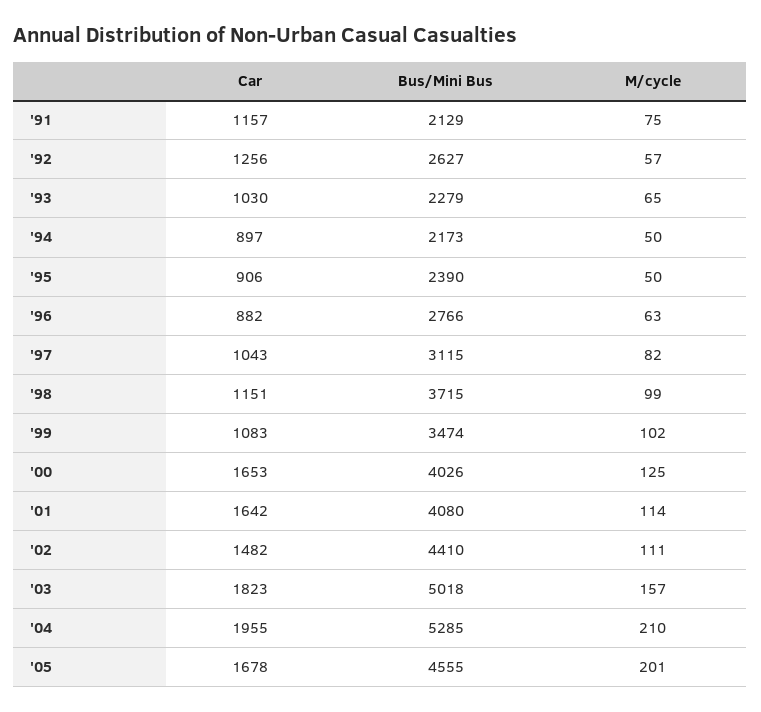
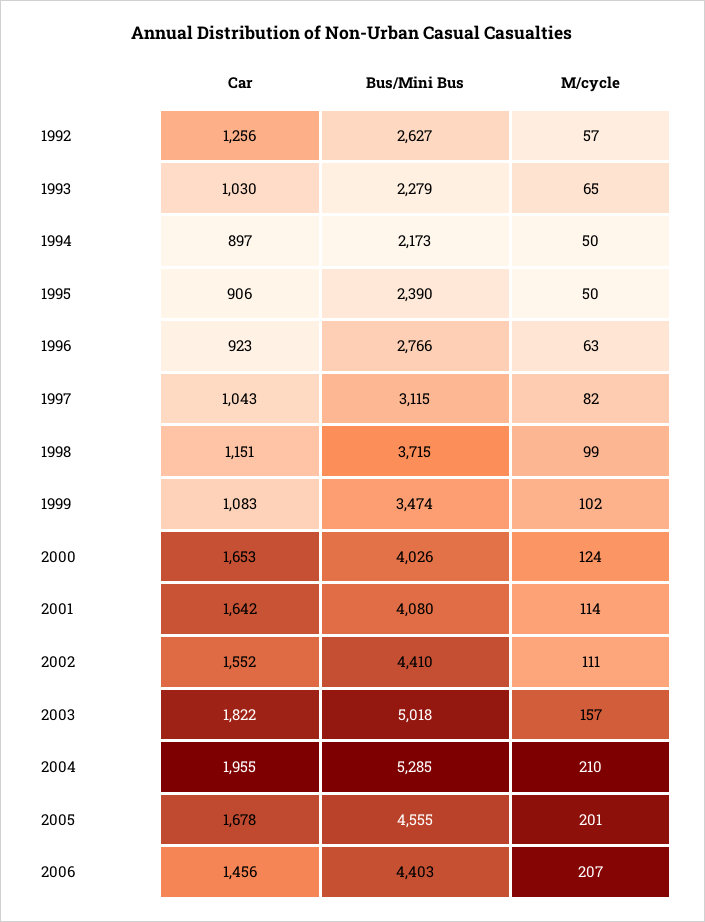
Car, '91: 1157 -> none
Bus/Mini Bus, '91: 2129 -> none
M/cycle, '91: 75 -> none
Car, '96: 882 -> 923
M/cycle, '00: 125 -> 124
Car, '02: 1482 -> 1552
Car, '03: 1823 -> 1822
Car, 2006: none -> 1456
Bus/Mini Bus, 2006: none -> 4403
M/cycle, 2006: none -> 207

